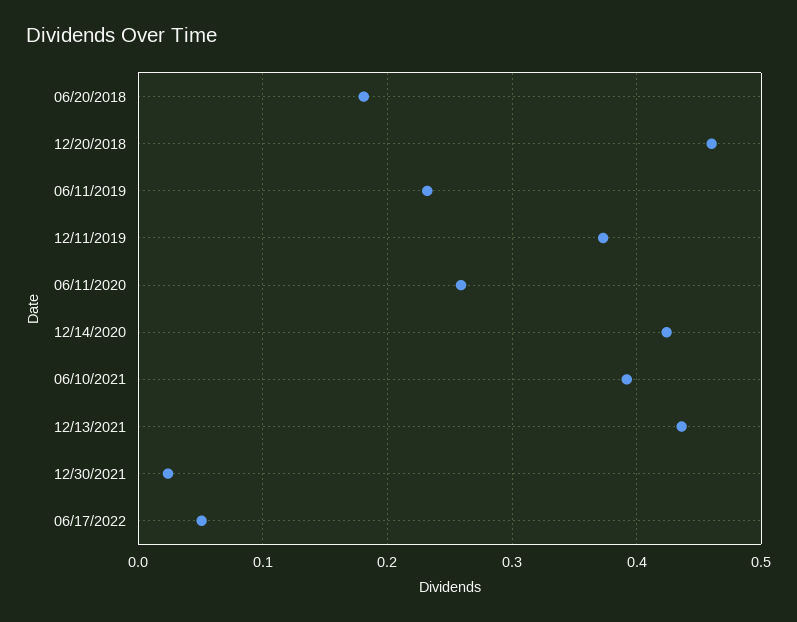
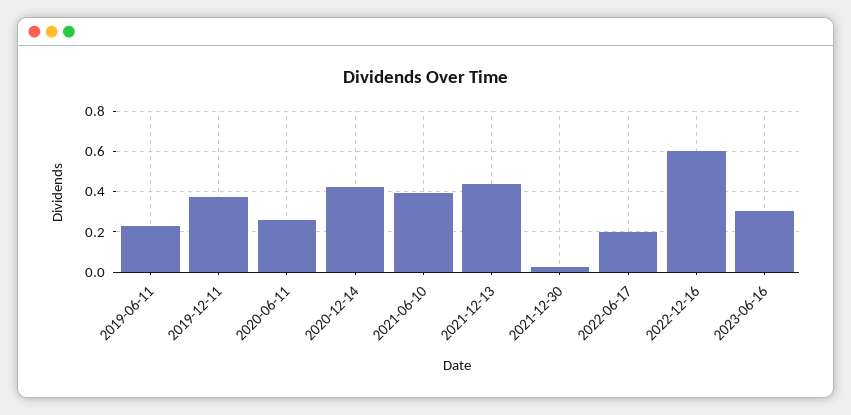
06/20/2018: 0.18 -> none
12/20/2018: 0.46 -> none
06/17/2022: 0.05 -> 0.2
2022-12-16: none -> 0.6
2023-06-16: none -> 0.3

